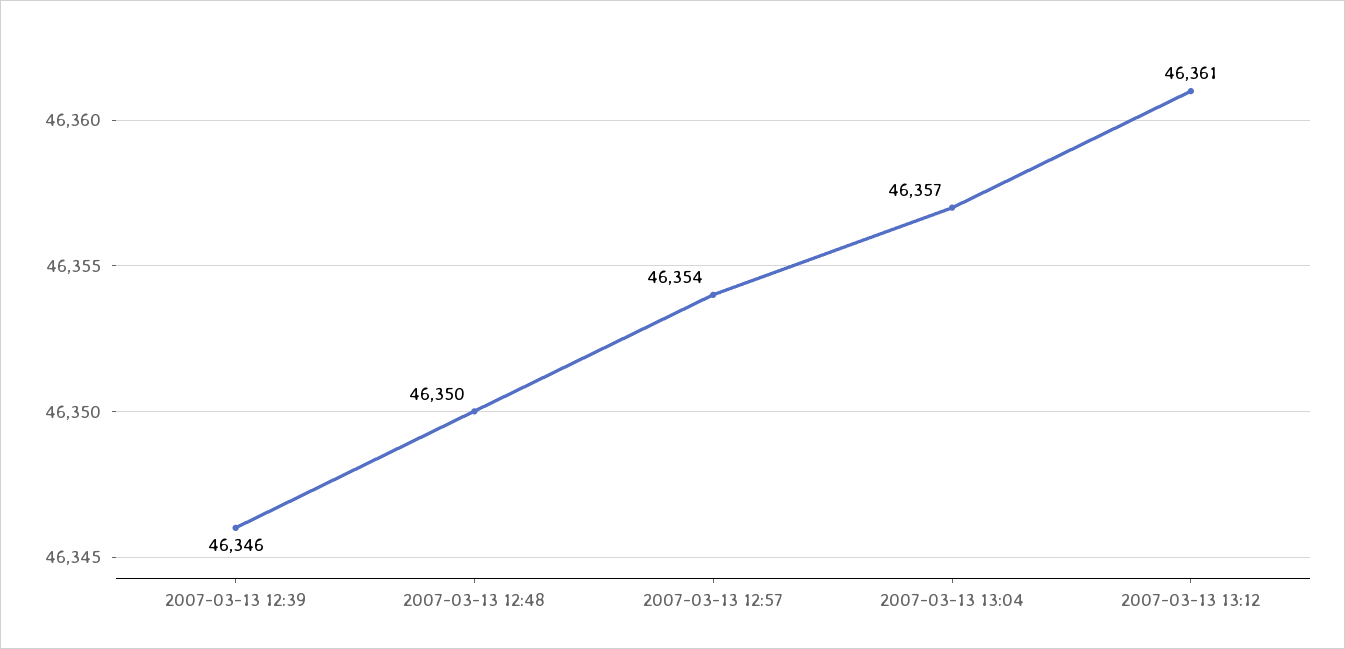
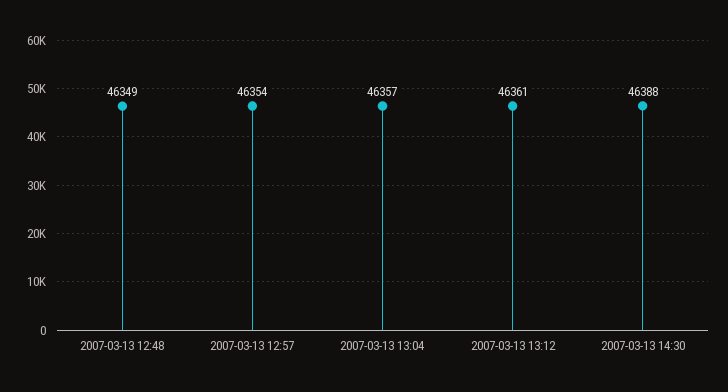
2007-03-13 12:39: 46346 -> none
2007-03-13 12:48: 46350 -> 46349
2007-03-13 14:30: none -> 46388

